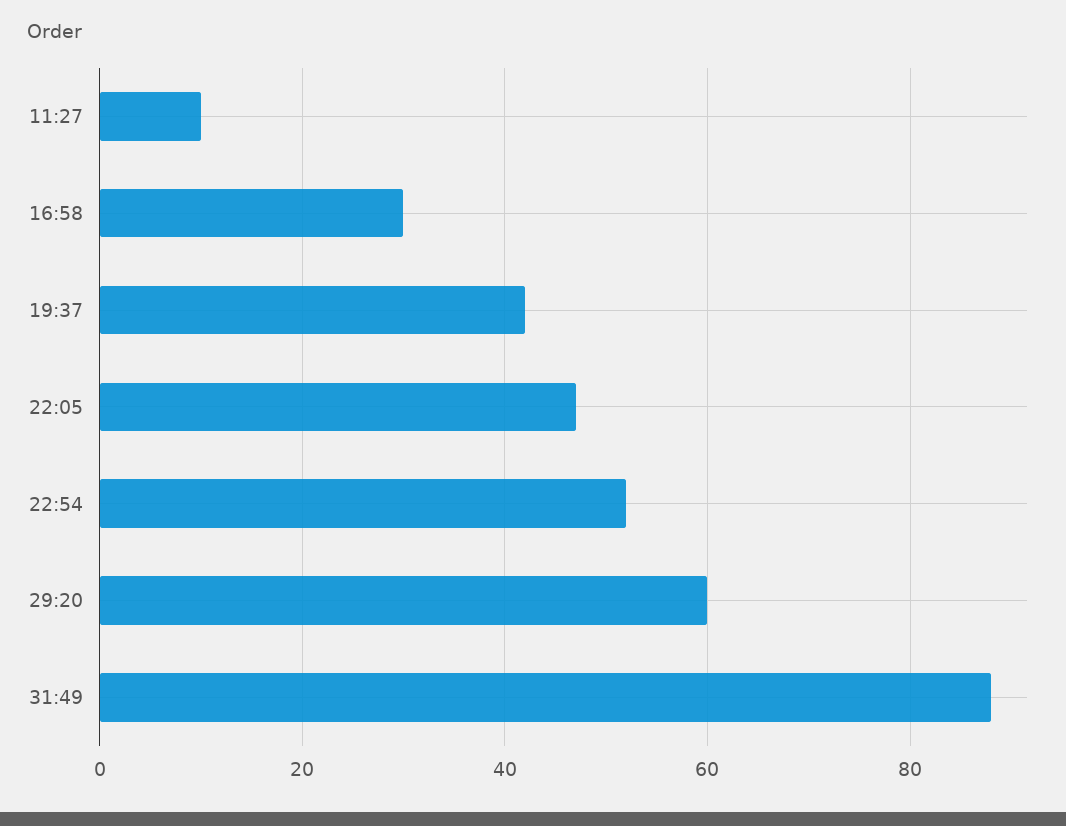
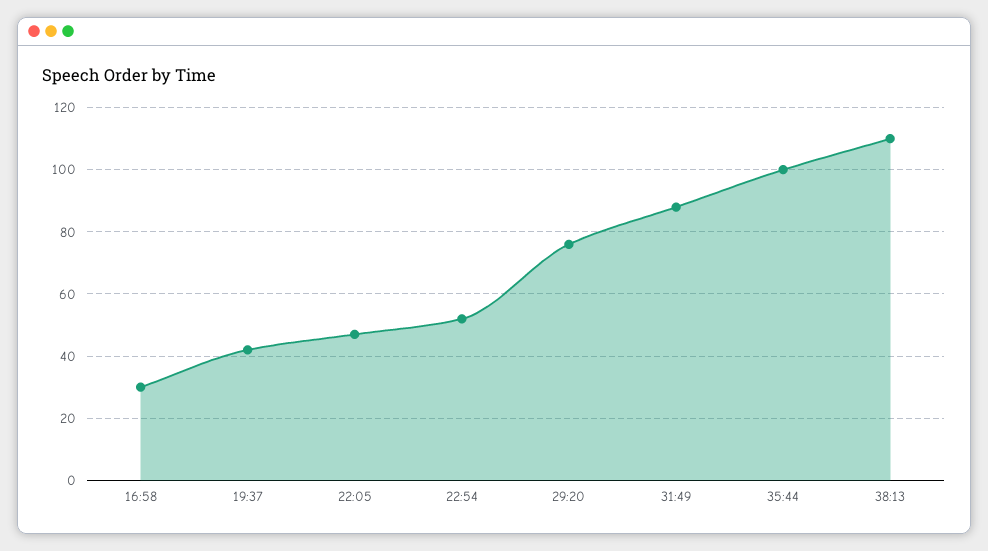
11:27: 10 -> none
29:20: 60 -> 75
35:44: none -> 100
38:13: none -> 110

